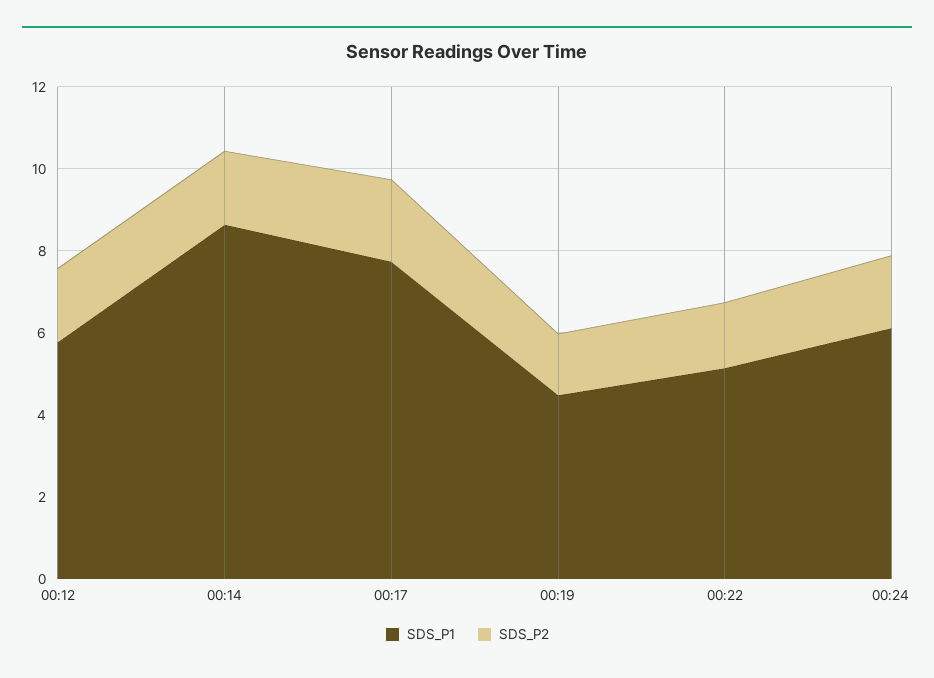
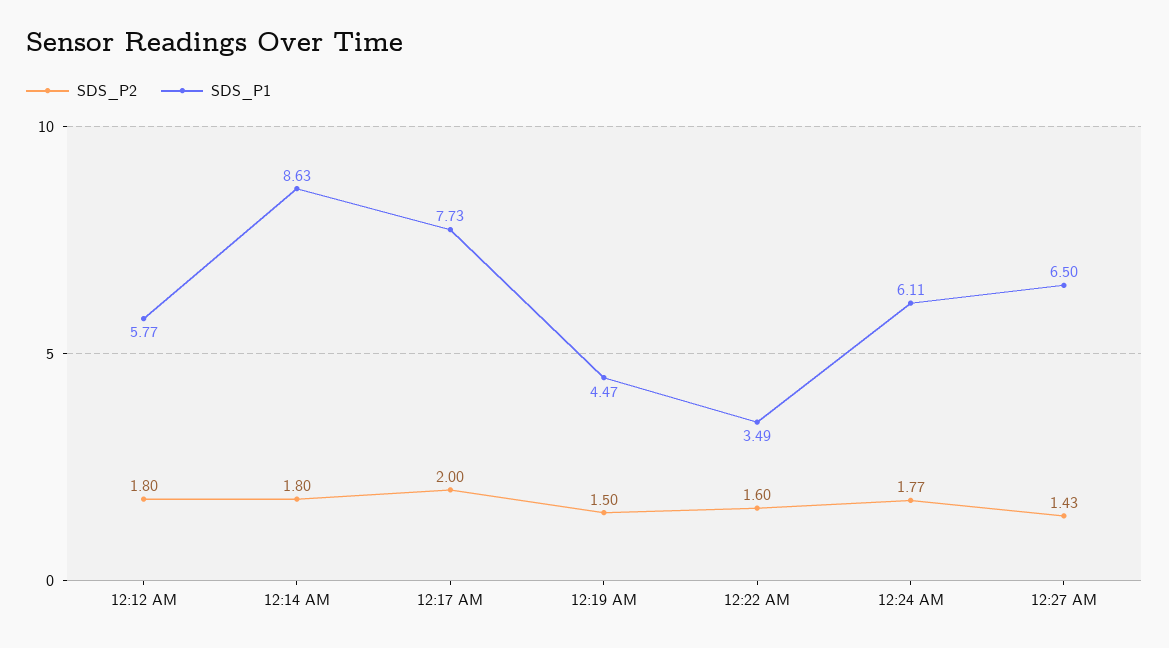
SDS_P1, 00:22: 5 -> 3.49
SDS_P2, 12:27 AM: none -> 1.43
SDS_P1, 12:27 AM: none -> 6.5

